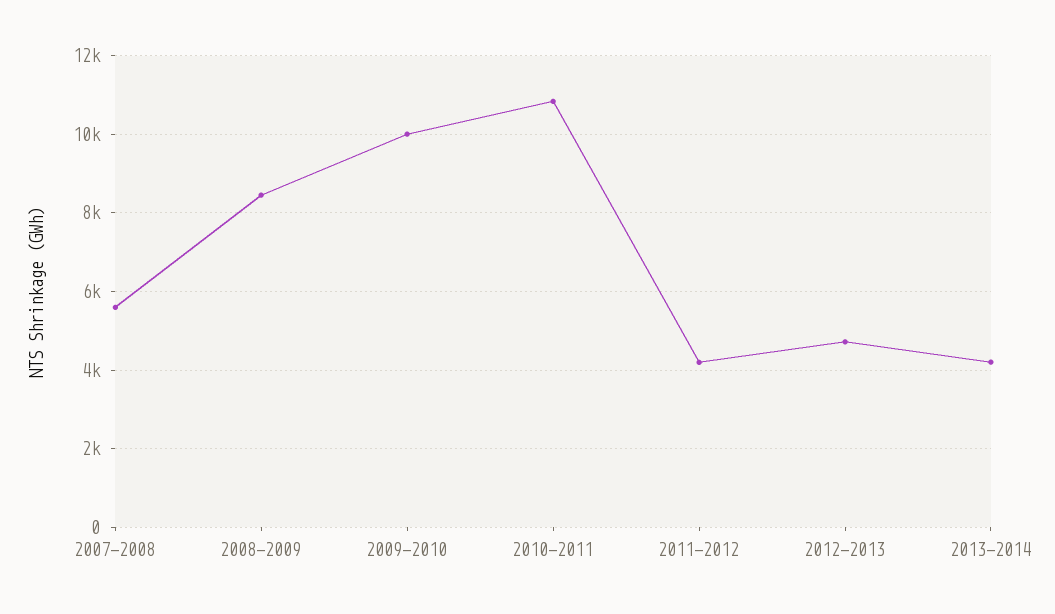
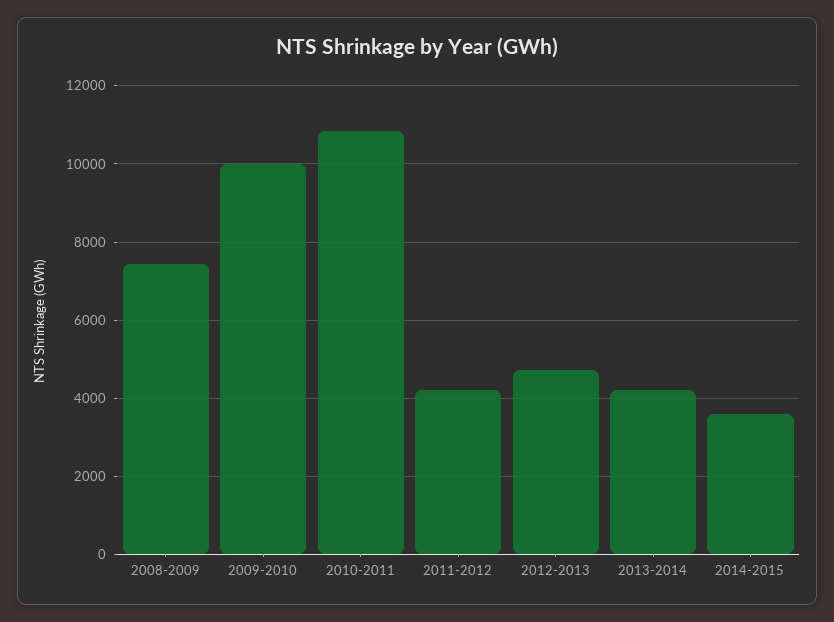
2007-2008: 5600 -> none
2008-2009: 8400 -> 7400
2014-2015: none -> 3600

